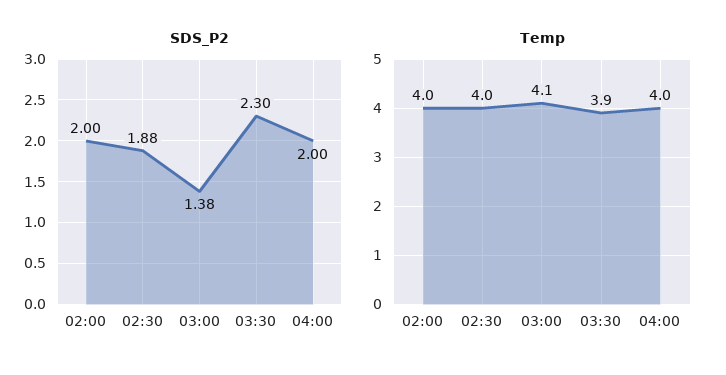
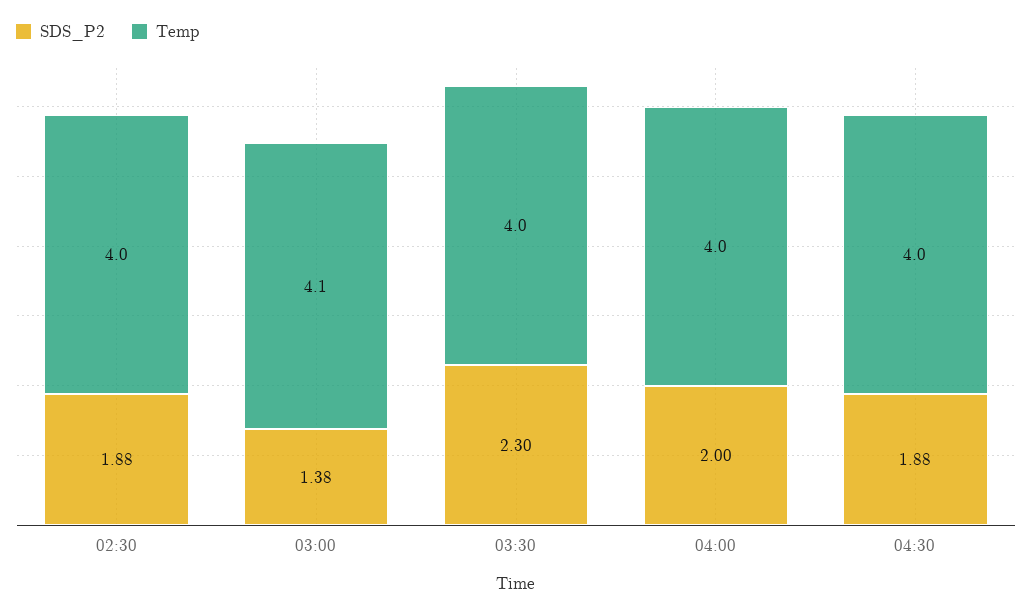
SDS_P2, 02:00: 2 -> none
Temp, 02:00: 4 -> none
Temp, 03:30: 3.9 -> 4
SDS_P2, 04:30: none -> 1.88
Temp, 04:30: none -> 4

